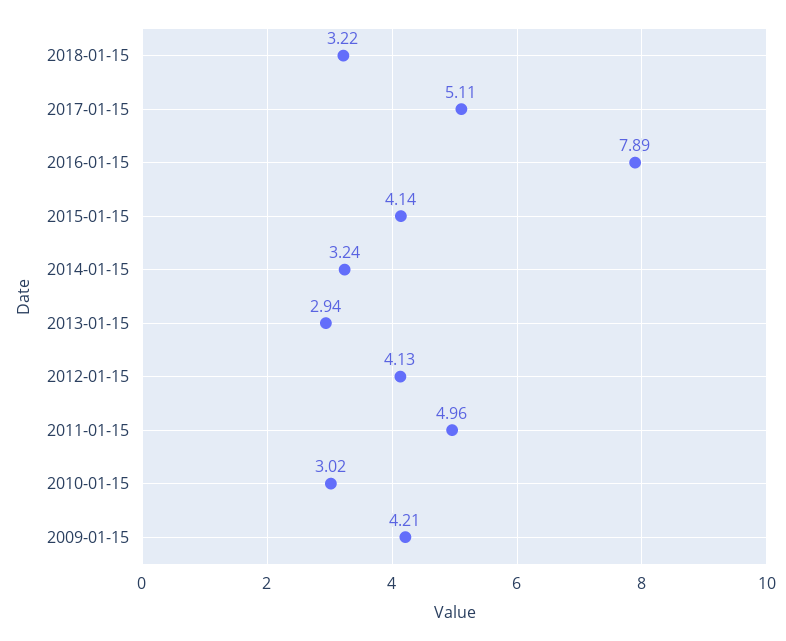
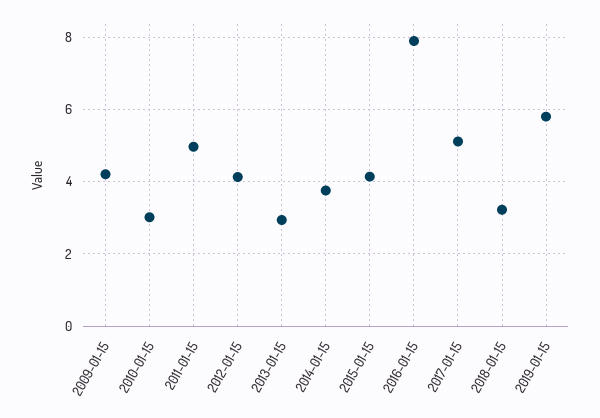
2014-01-15: 3.24 -> 3.8
2019-01-15: none -> 5.8

